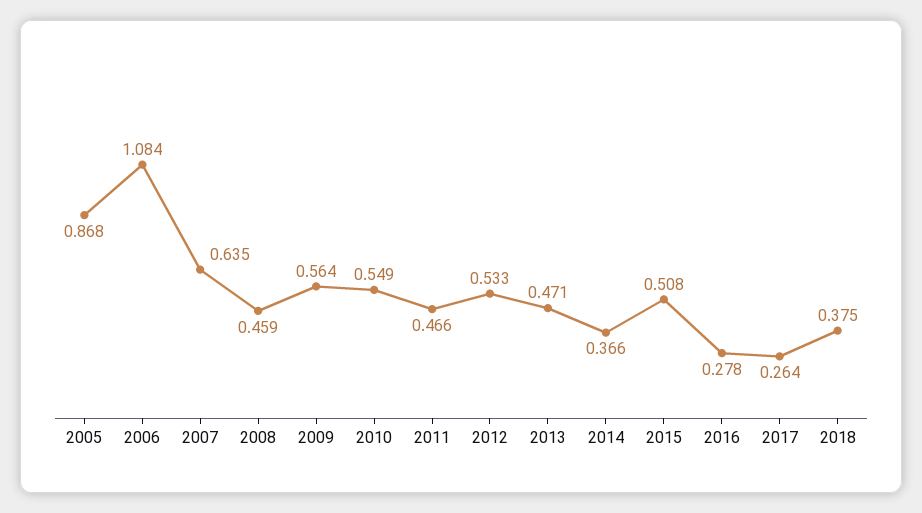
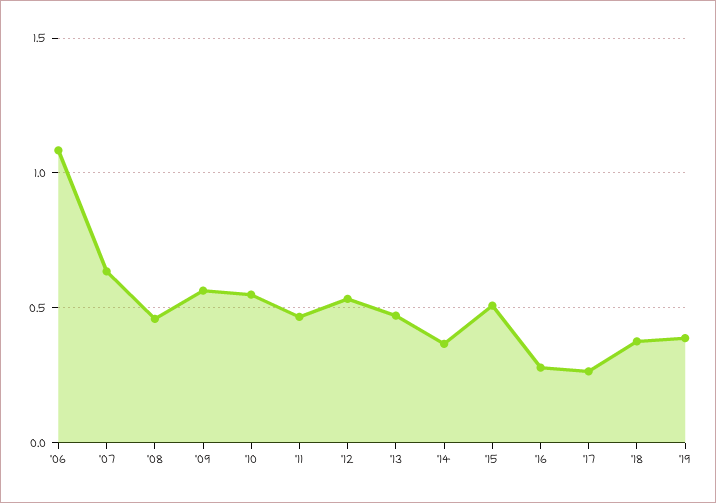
2005: 0.868 -> none
'19: none -> 0.4

